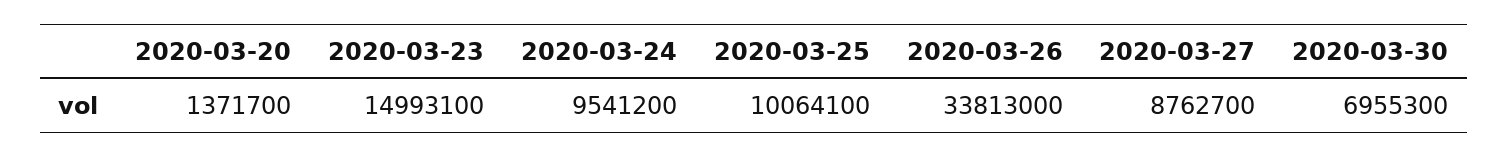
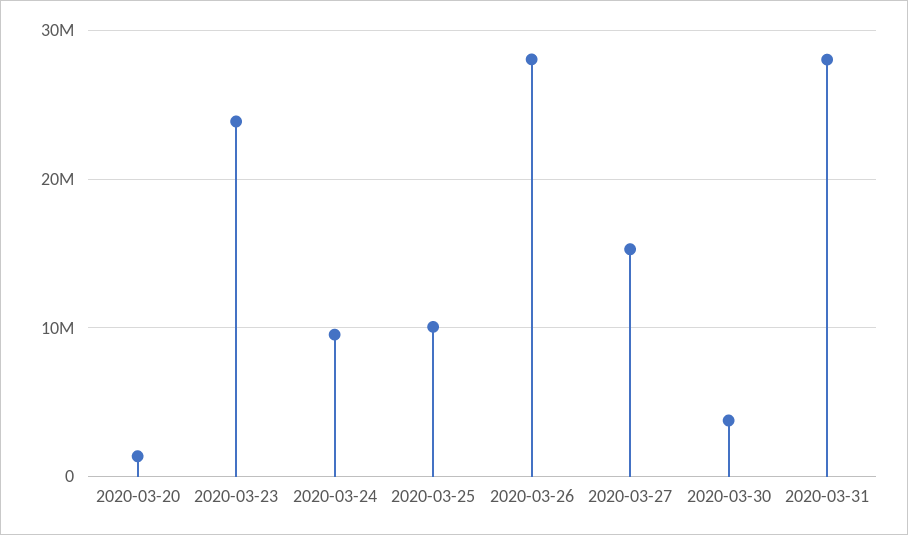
2020-03-23: 14993100 -> 24000000
2020-03-26: 33813000 -> 28000000
2020-03-27: 8762700 -> 15000000
2020-03-30: 6955300 -> 4000000
2020-03-31: none -> 28000000

